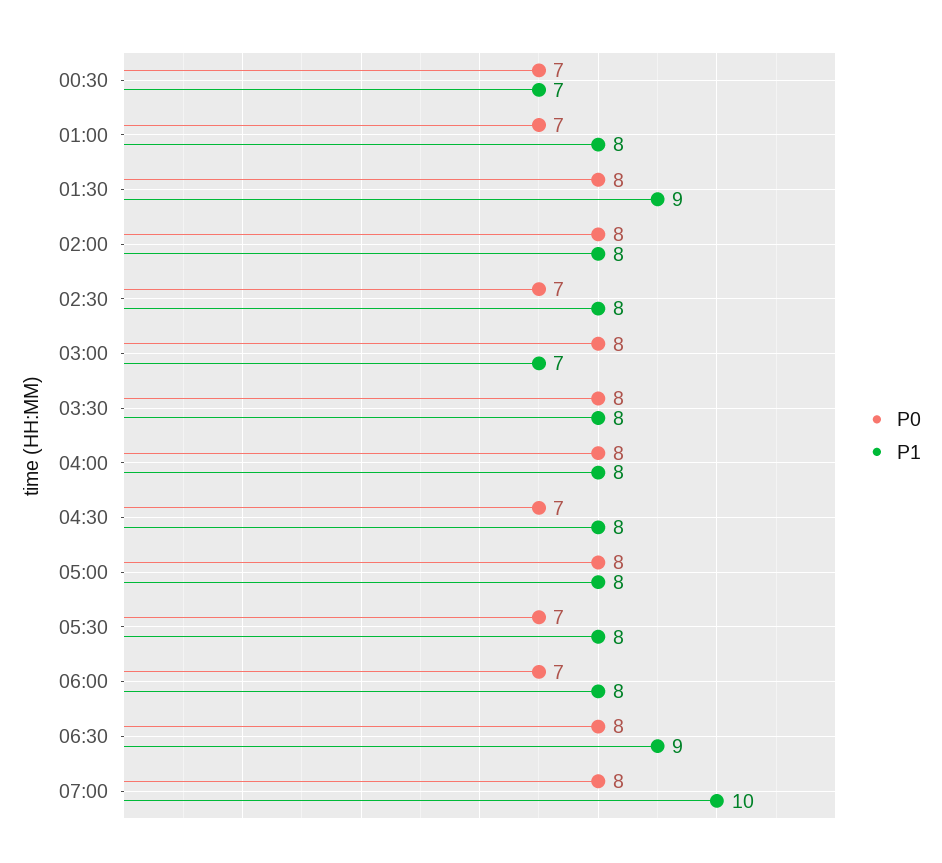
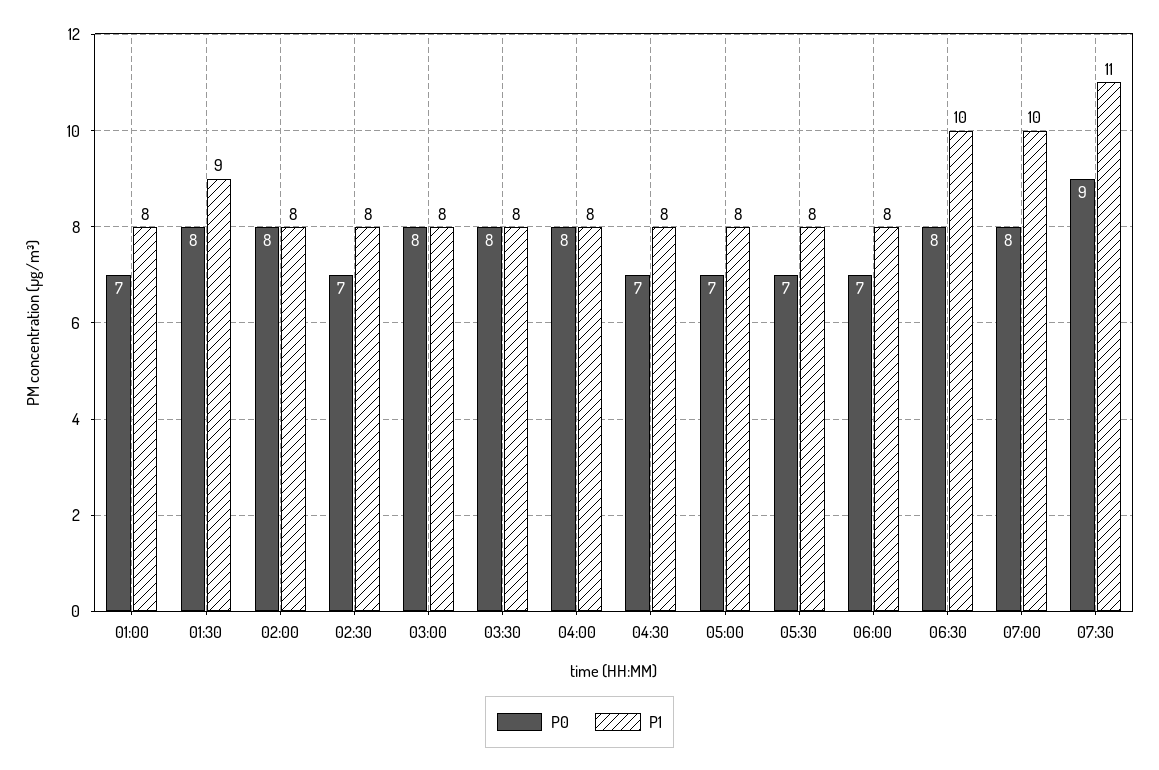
P0, 00:30: 7 -> none
P1, 00:30: 7 -> none
P1, 03:00: 7 -> 8
P0, 05:00: 8 -> 7
P1, 06:30: 9 -> 10
P0, 07:30: none -> 9
P1, 07:30: none -> 11

